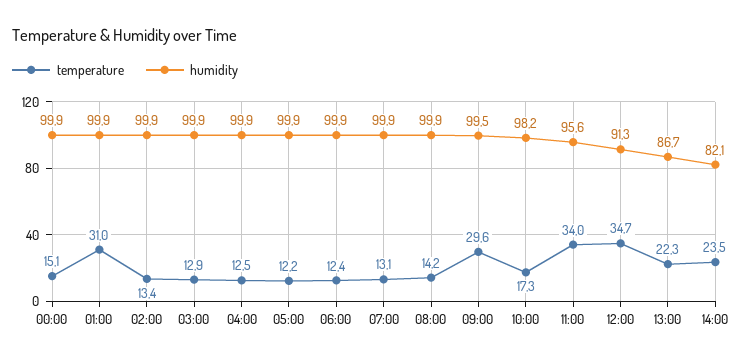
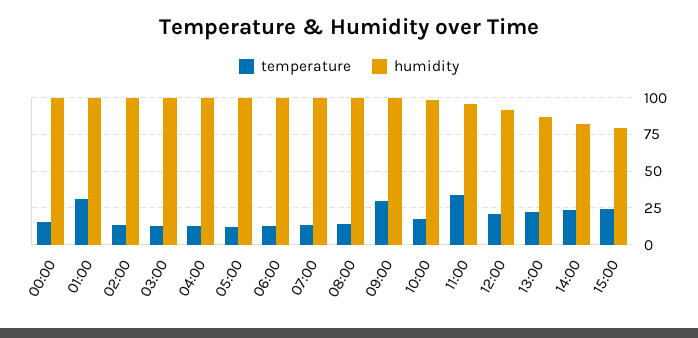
temperature, 12:00: 34.7 -> 20
temperature, 15:00: none -> 25
humidity, 15:00: none -> 80

